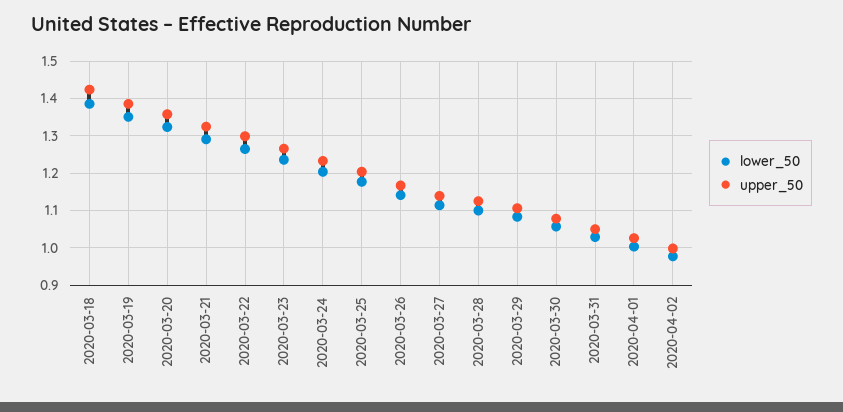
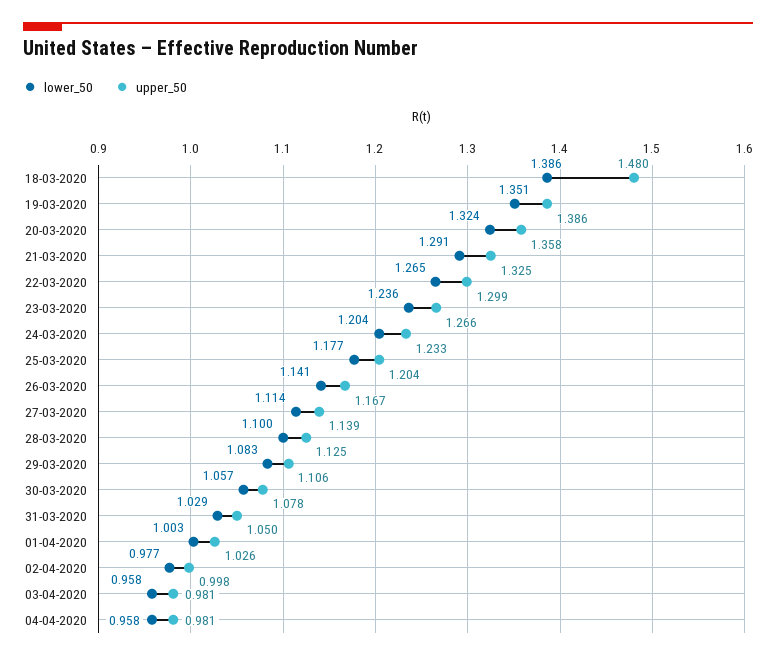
upper_50, 2020-03-18: 1.42 -> 1.48
lower_50, 03-04-2020: none -> 0.958
upper_50, 03-04-2020: none -> 0.981
lower_50, 04-04-2020: none -> 0.958
upper_50, 04-04-2020: none -> 0.981

